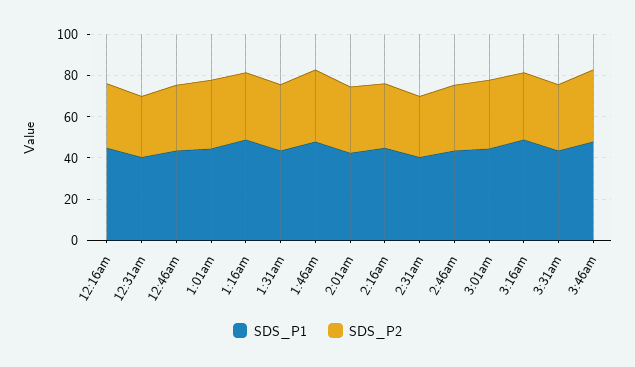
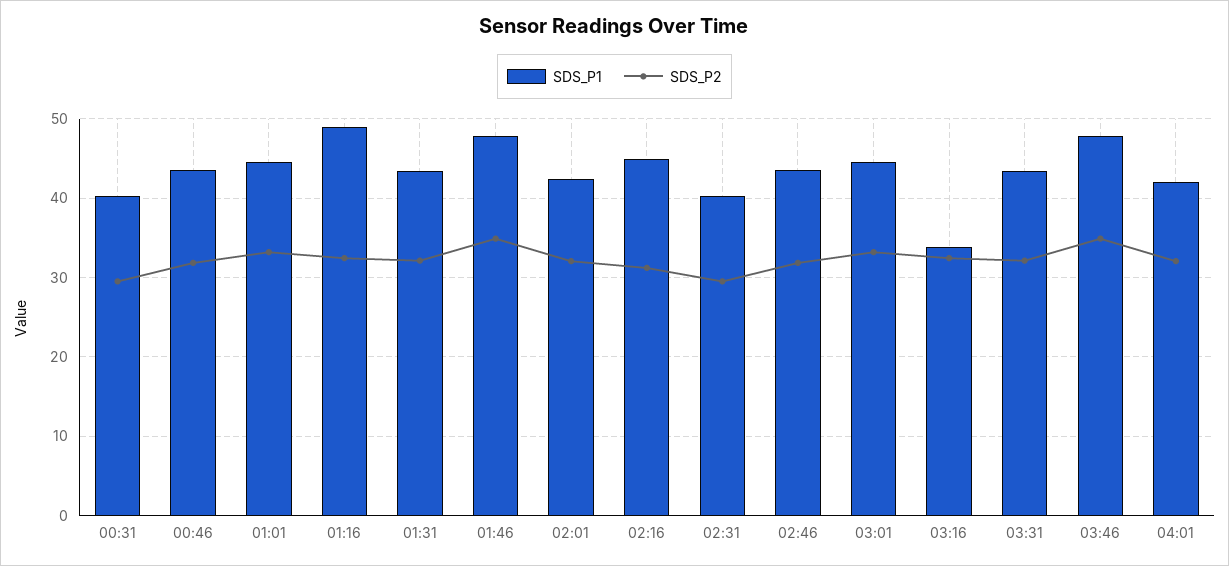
SDS_P1, 12:16am: 45 -> none
SDS_P2, 12:16am: 30 -> none
SDS_P1, 3:16am: 50 -> 34
SDS_P1, 04:01: none -> 42
SDS_P2, 04:01: none -> 32

